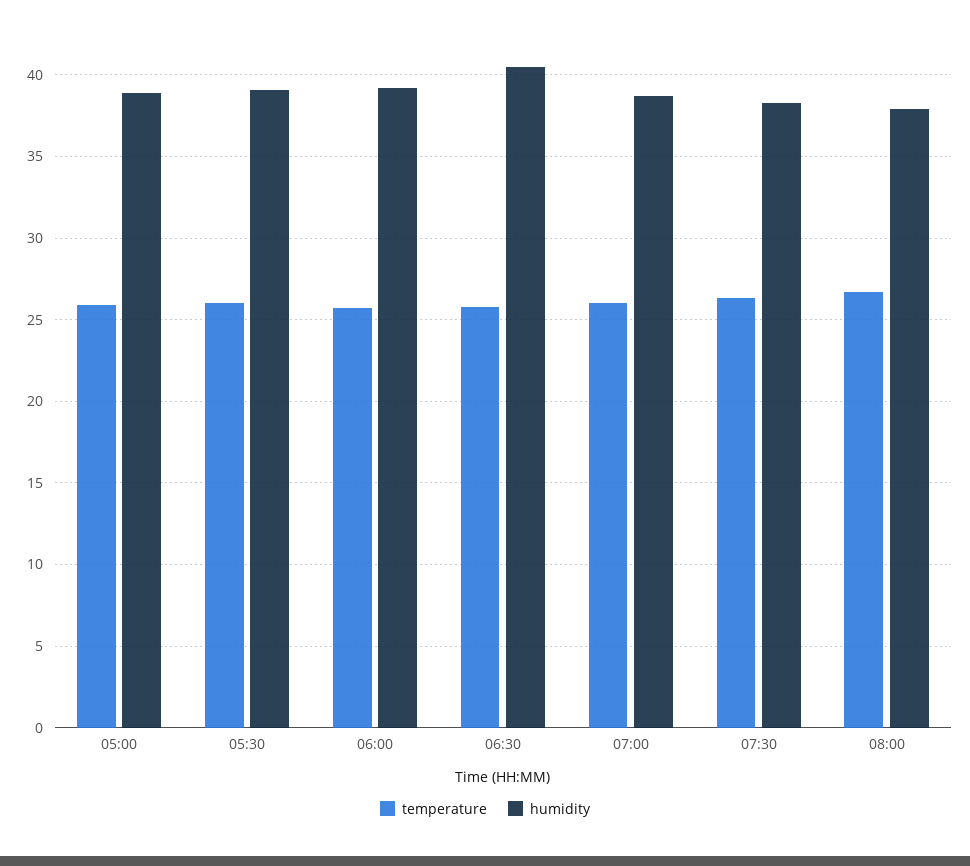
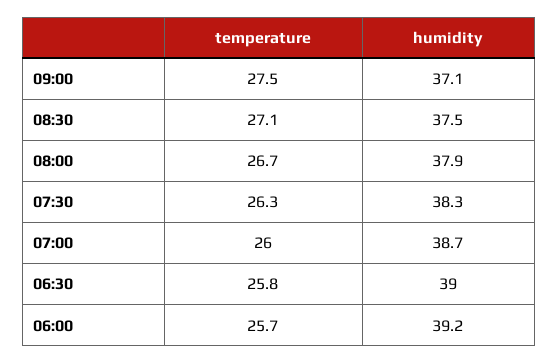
temperature, 05:00: 26 -> none
humidity, 05:00: 39 -> none
temperature, 05:30: 26 -> none
humidity, 05:30: 39 -> none
humidity, 06:30: 40.5 -> 39
temperature, 09:00: none -> 27.5
humidity, 09:00: none -> 37.1
temperature, 08:30: none -> 27.1
humidity, 08:30: none -> 37.5

